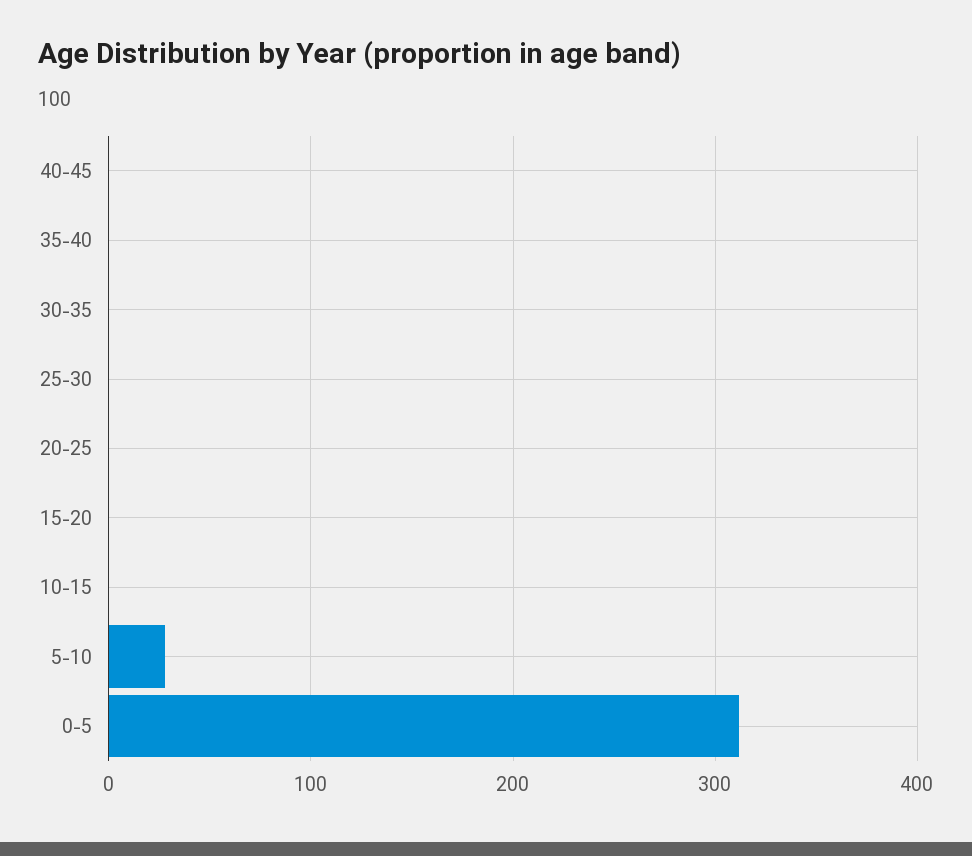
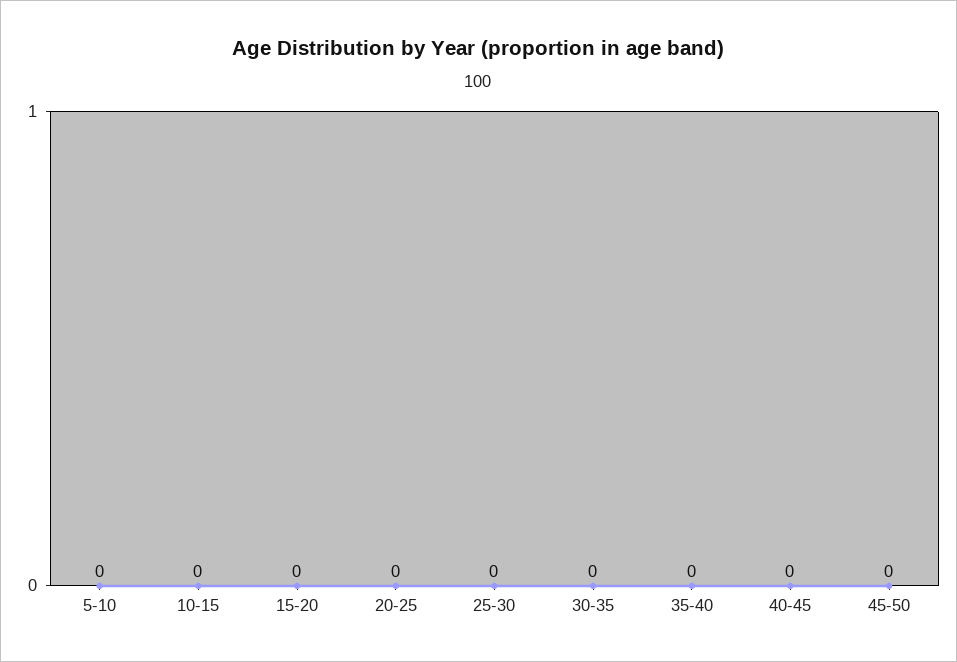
5-10: 30 -> 0
0-5: 310 -> none
45-50: none -> 0

